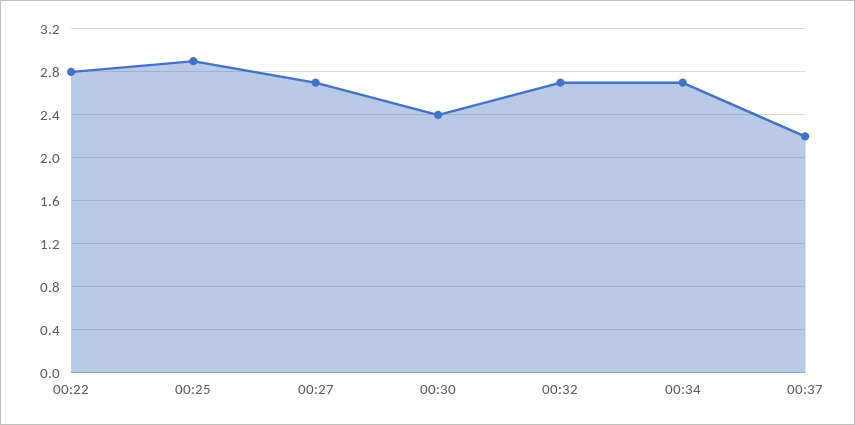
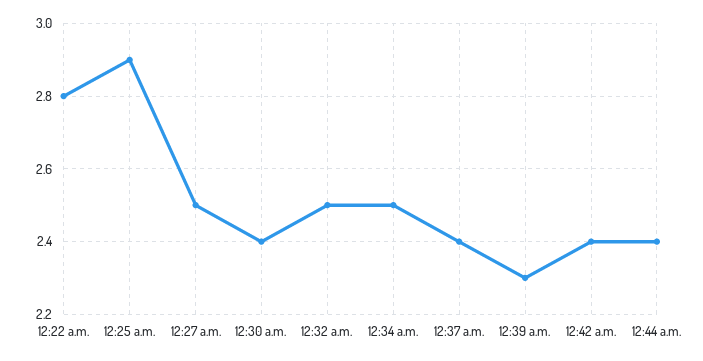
00:27: 2.7 -> 2.5
00:32: 2.7 -> 2.5
00:34: 2.7 -> 2.5
00:37: 2.2 -> 2.4
12:39 a.m.: none -> 2.3
12:42 a.m.: none -> 2.4
12:44 a.m.: none -> 2.4

